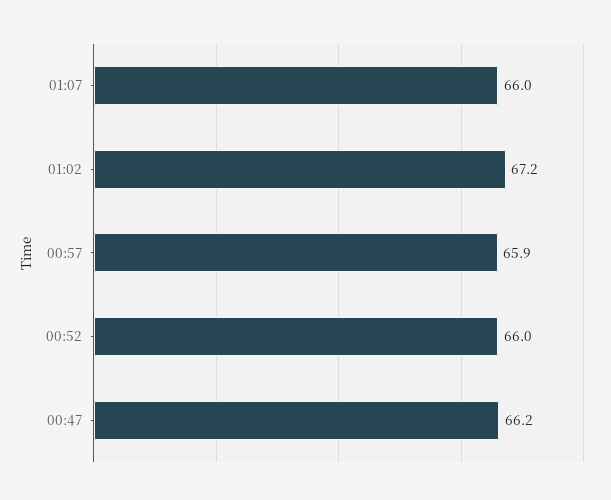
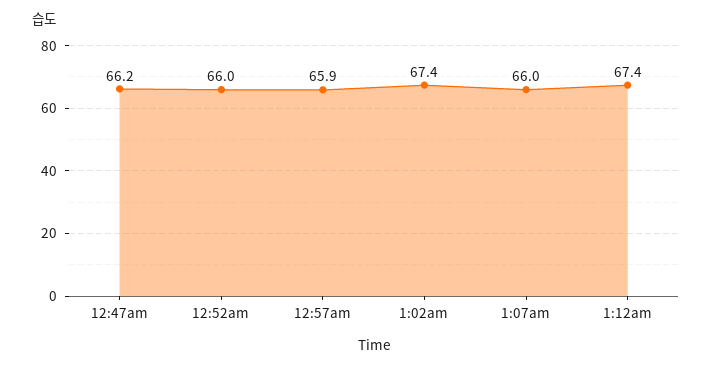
01:02: 67.2 -> 67.4
1:12am: none -> 67.4

